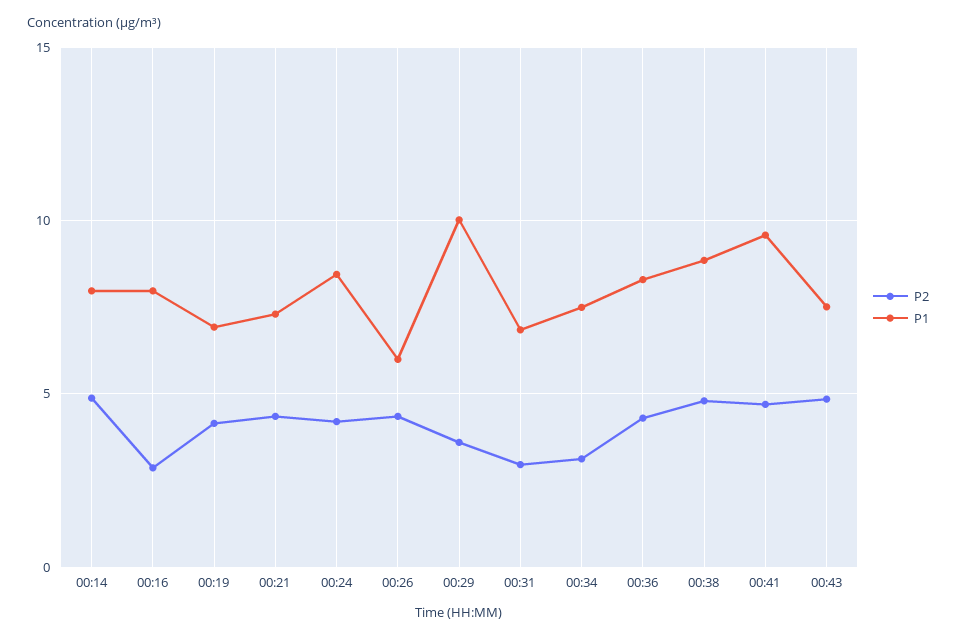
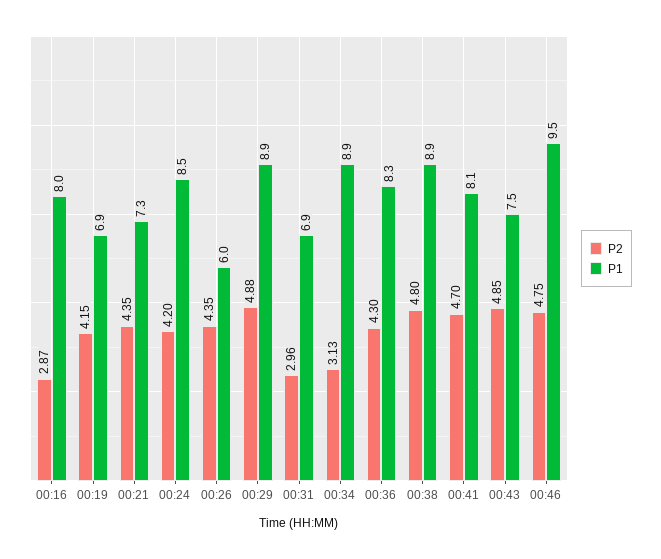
P2, 00:14: 5 -> none
P1, 00:14: 8 -> none
P2, 00:29: 3.5 -> 4.88
P1, 00:29: 10 -> 8.9
P1, 00:34: 7.5 -> 8.9
P1, 00:41: 9.5 -> 8.1
P2, 00:46: none -> 4.75
P1, 00:46: none -> 9.5

